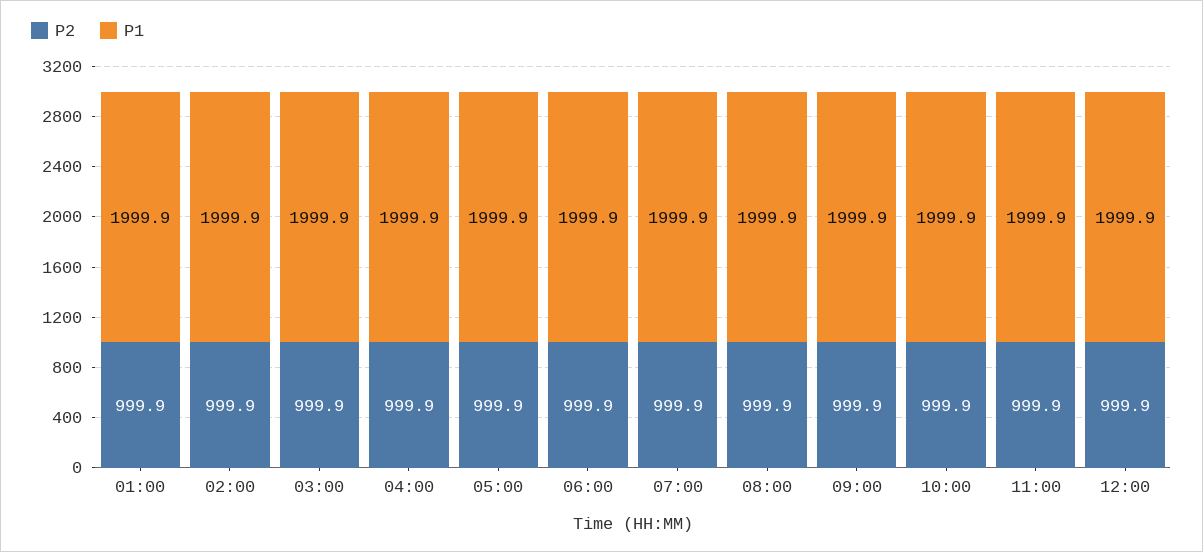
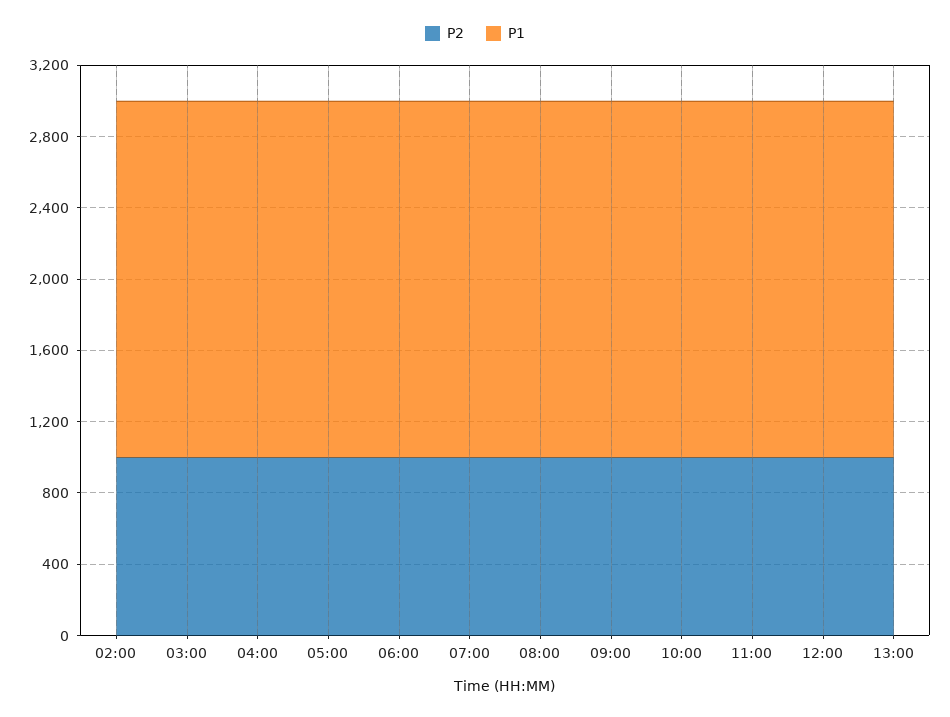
P2, 01:00: 999.9 -> none
P1, 01:00: 1999.9 -> none
P2, 13:00: none -> 1000
P1, 13:00: none -> 2000

